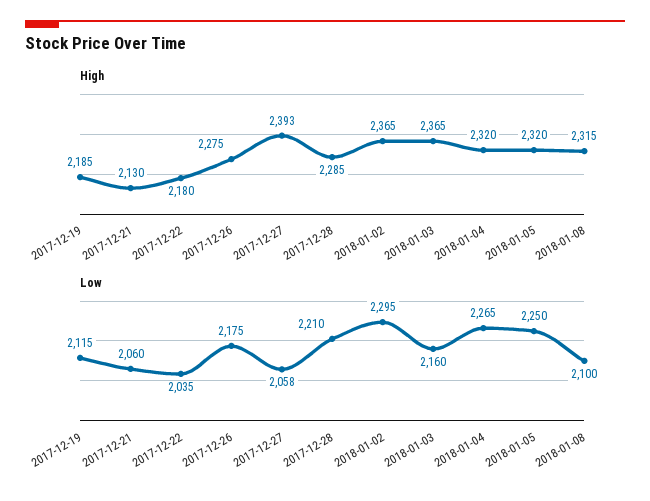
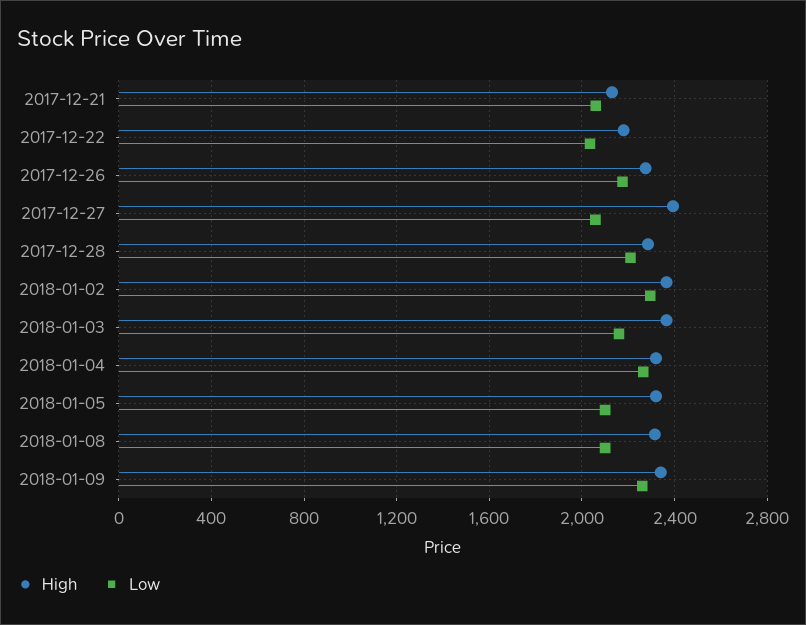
High, 2017-12-19: 2185 -> none
Low, 2017-12-19: 2115 -> none
Low, 2018-01-05: 2250 -> 2100
High, 2018-01-09: none -> 2350
Low, 2018-01-09: none -> 2250

